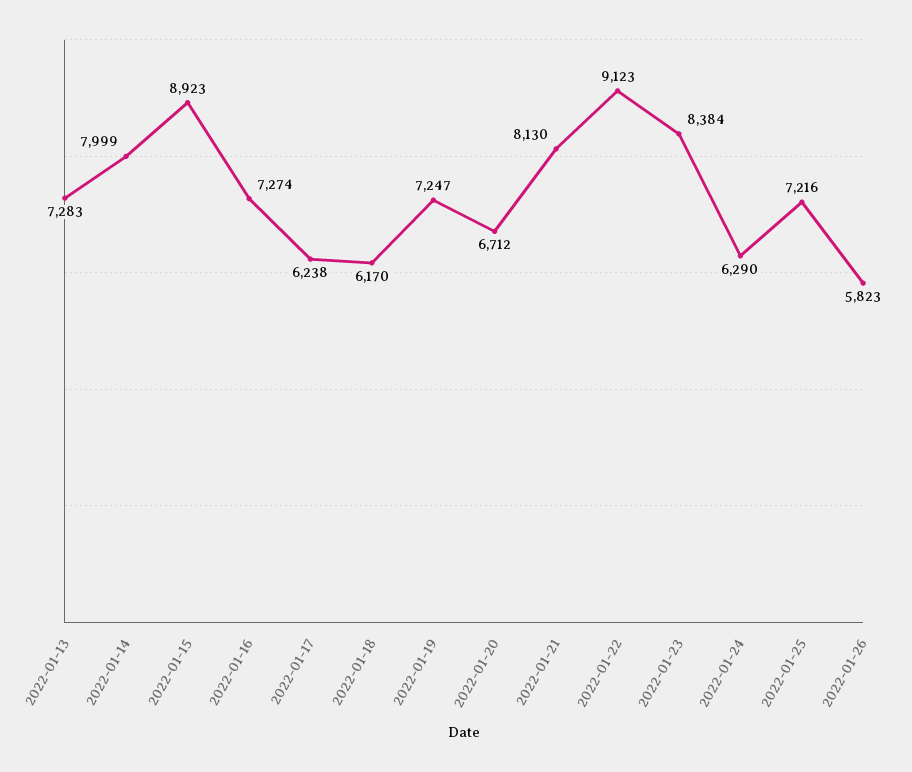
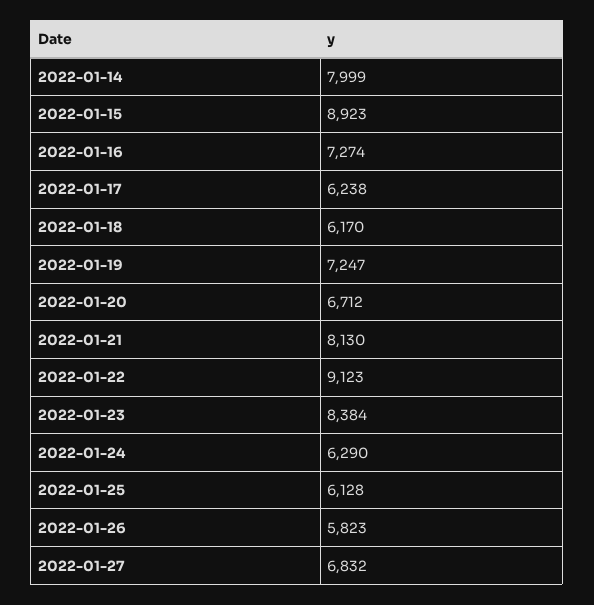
2022-01-13: 7283 -> none
2022-01-25: 7216 -> 6128
2022-01-27: none -> 6832

